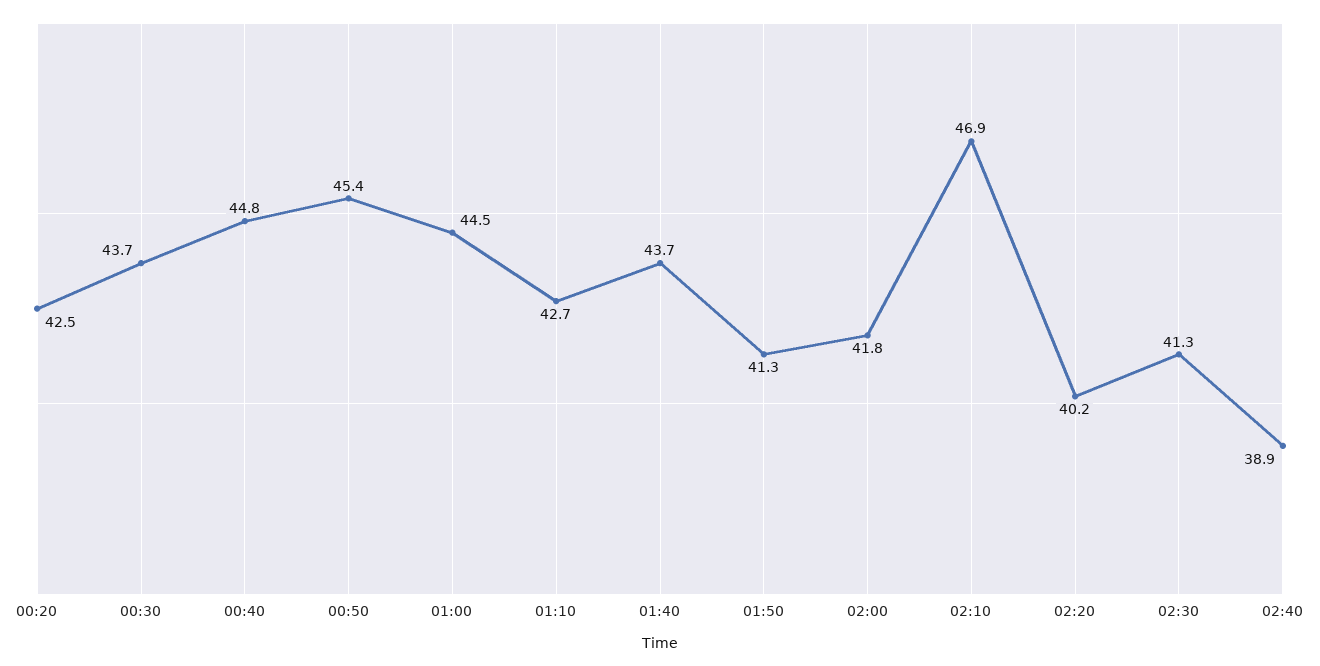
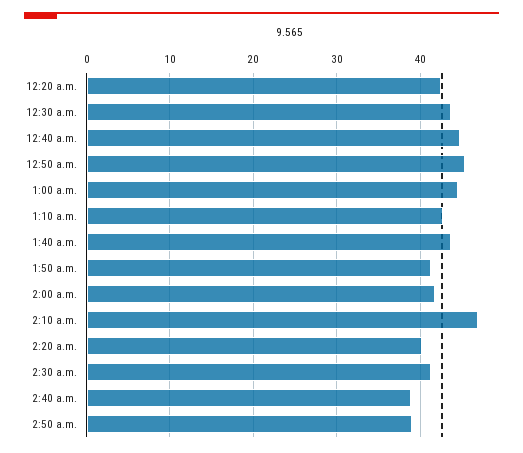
2:50 a.m.: none -> 39

